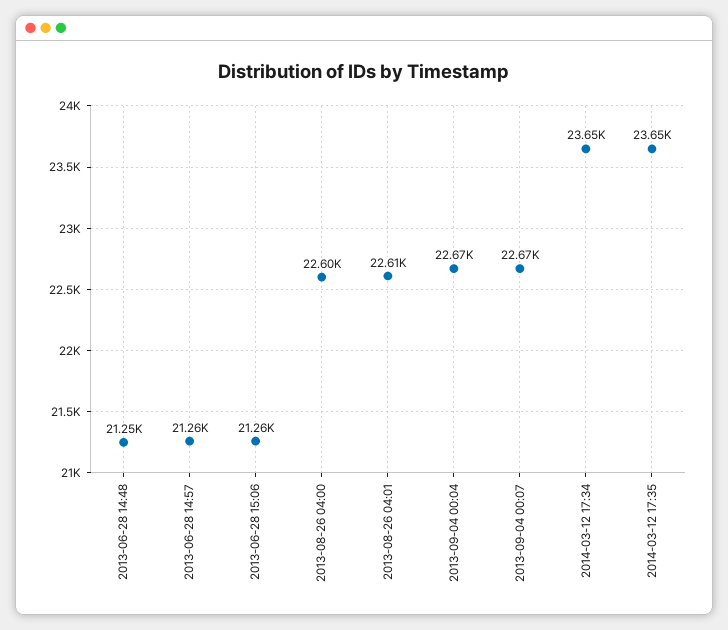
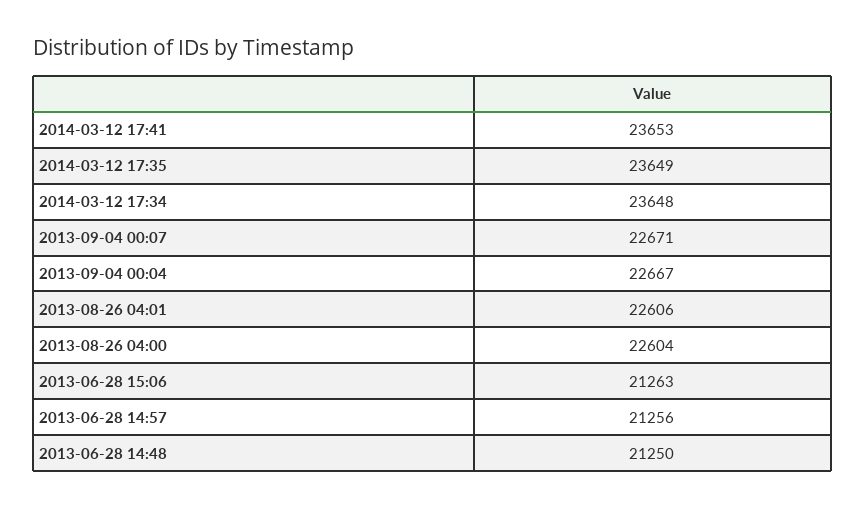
2014-03-12 17:41: none -> 23653

